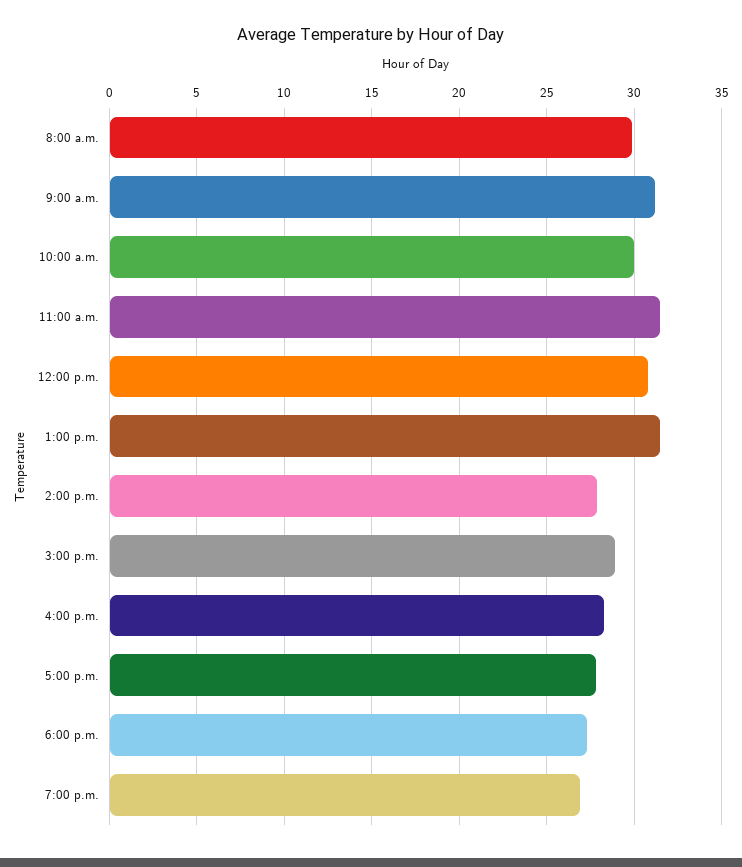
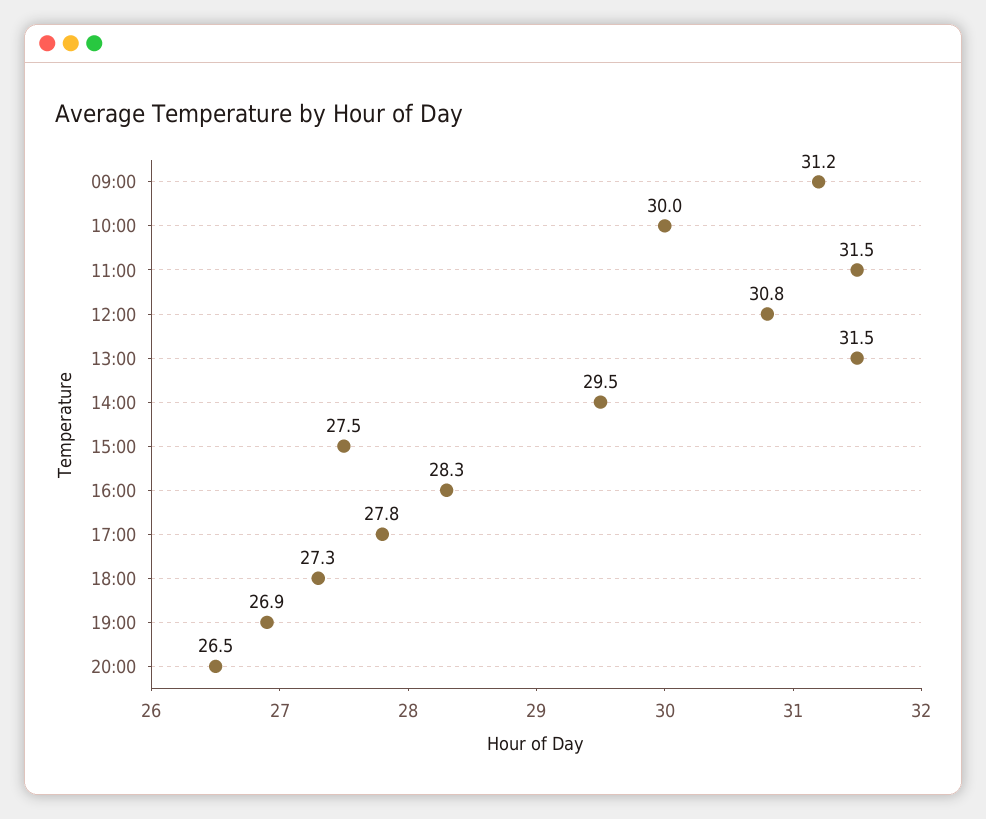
8:00 a.m.: 30 -> none
2:00 p.m.: 28 -> 29.5
3:00 p.m.: 29 -> 27.5
20:00: none -> 26.5

